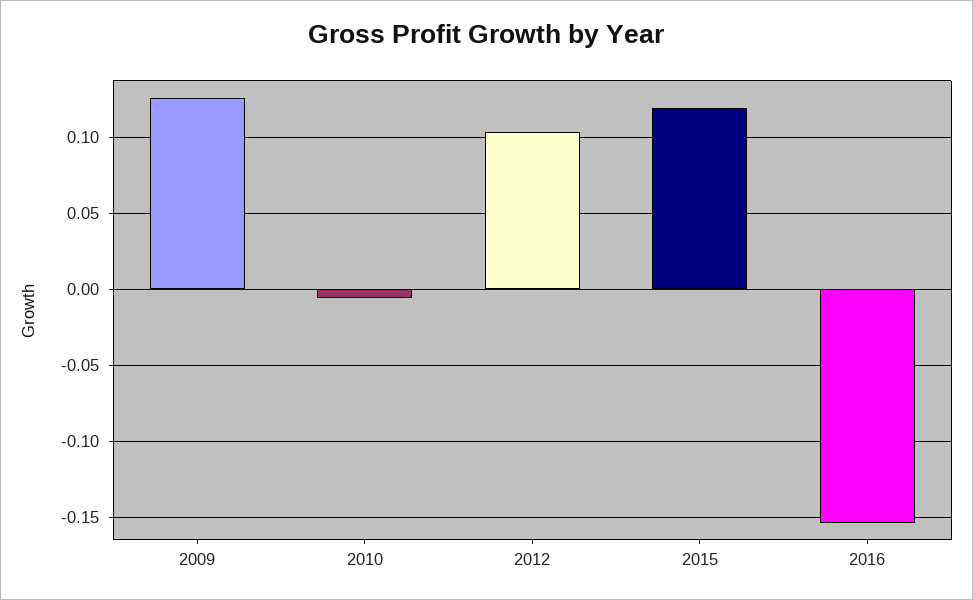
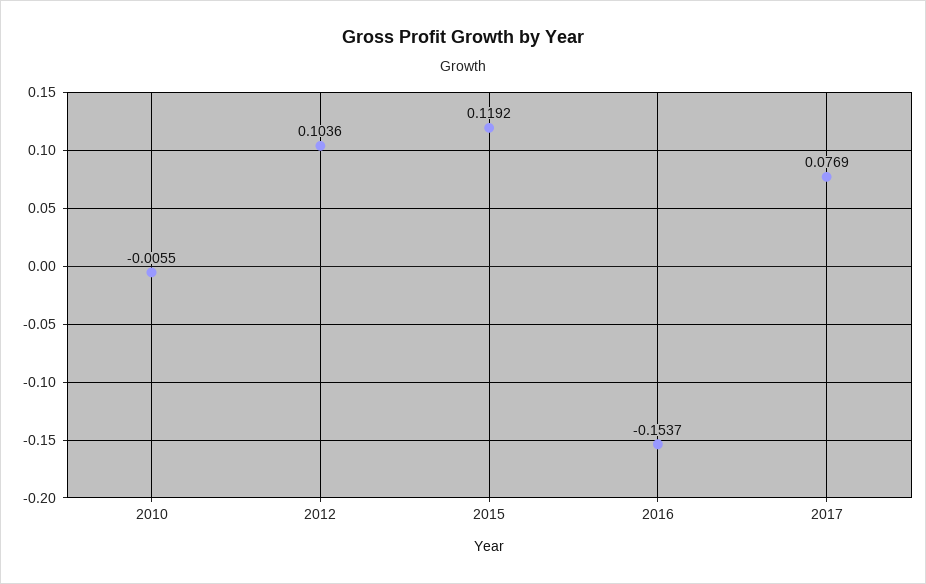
2009: 0.125 -> none
2017: none -> 0.0769

